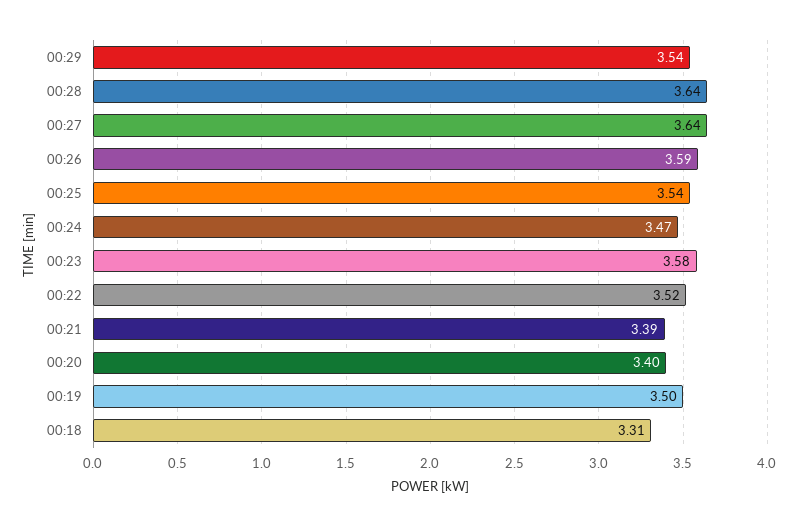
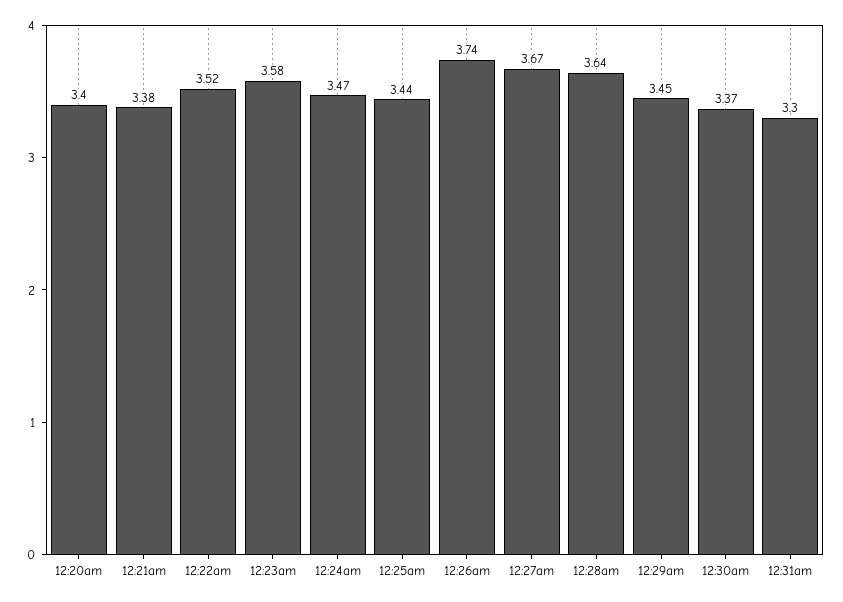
00:29: 3.54 -> 3.45
00:27: 3.64 -> 3.67
00:26: 3.59 -> 3.74
00:25: 3.54 -> 3.44
00:21: 3.39 -> 3.38
00:19: 3.5 -> none
00:18: 3.31 -> none
12:30am: none -> 3.37
12:31am: none -> 3.3

